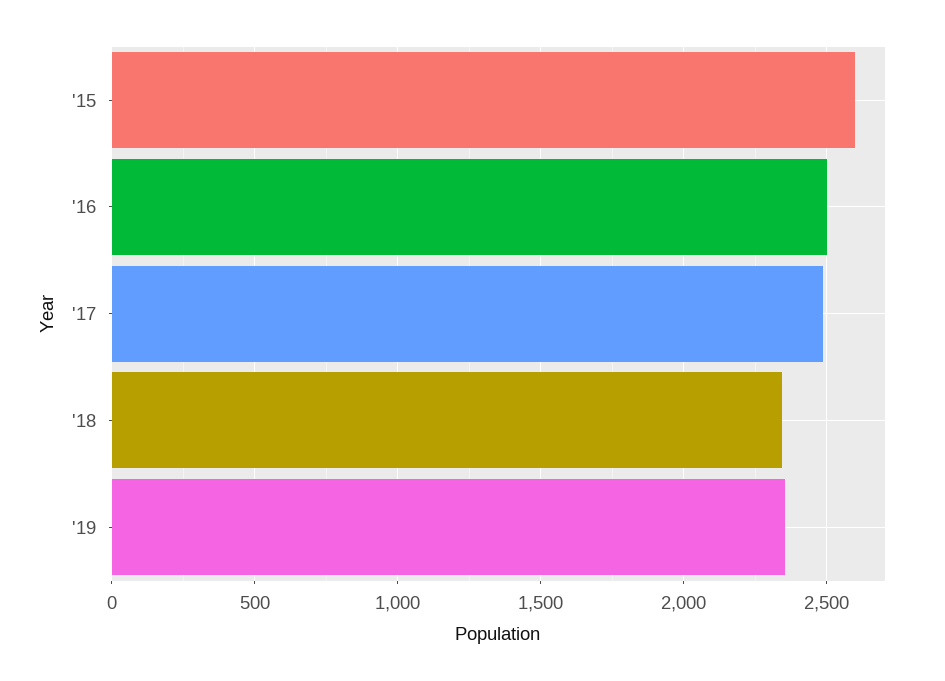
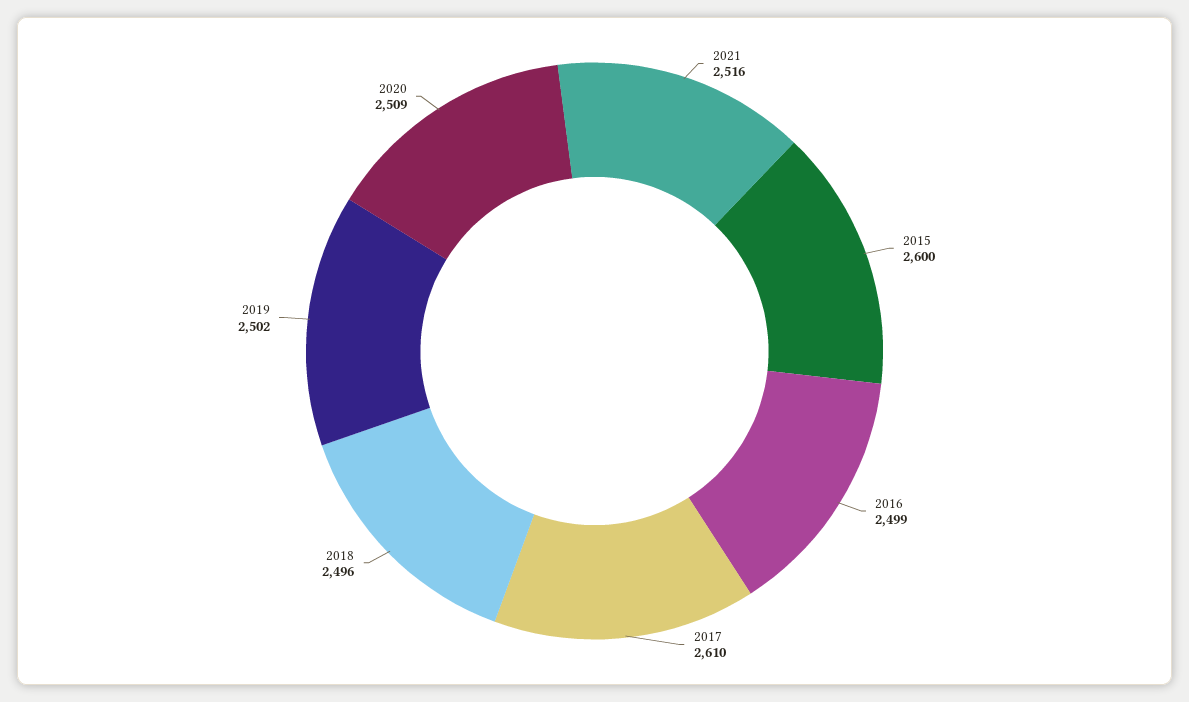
'17: 2500 -> 2610
'18: 2350 -> 2496
'19: 2350 -> 2502
2021: none -> 2516
2020: none -> 2509

